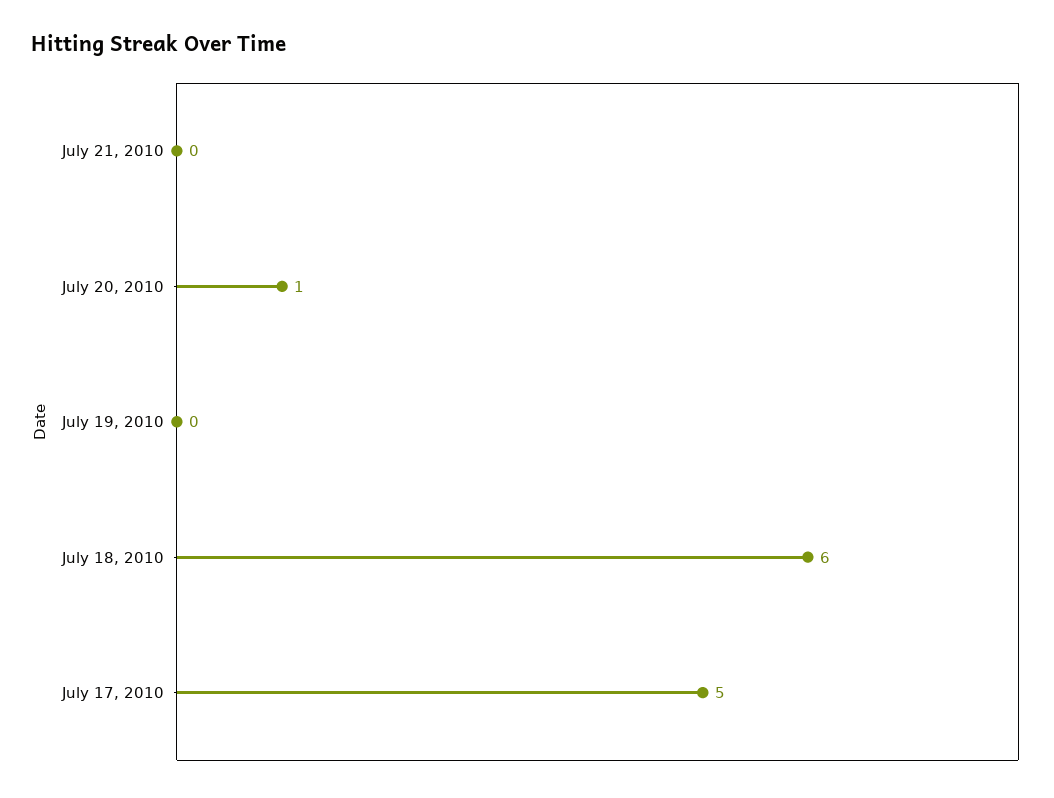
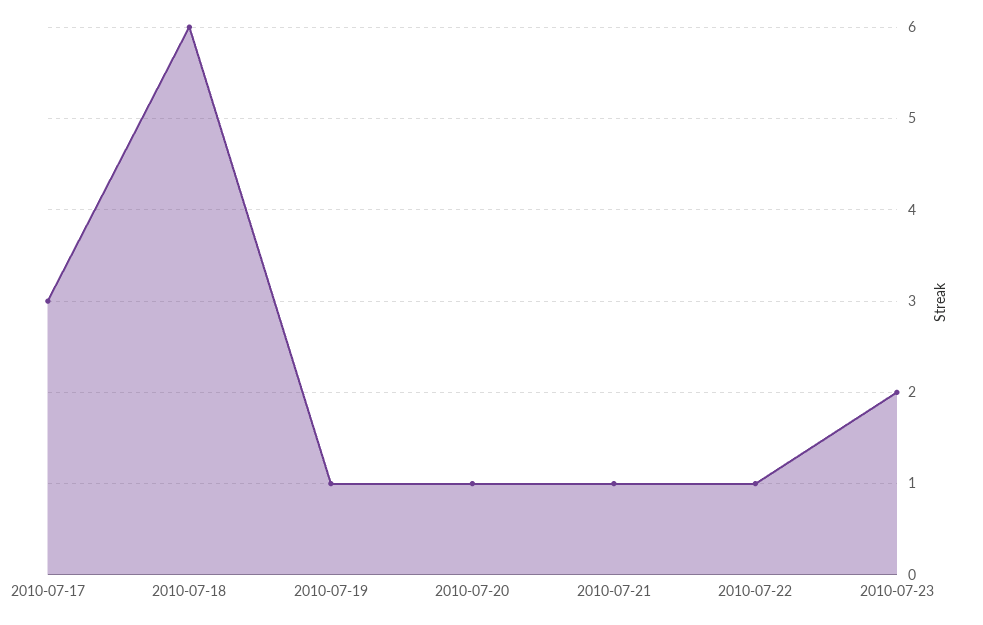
July 21, 2010: 0 -> 1
July 19, 2010: 0 -> 1
July 17, 2010: 5 -> 3
2010-07-22: none -> 1
2010-07-23: none -> 2

